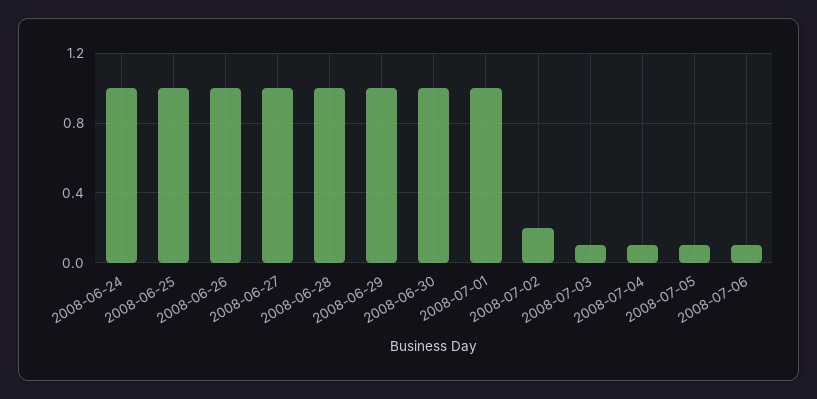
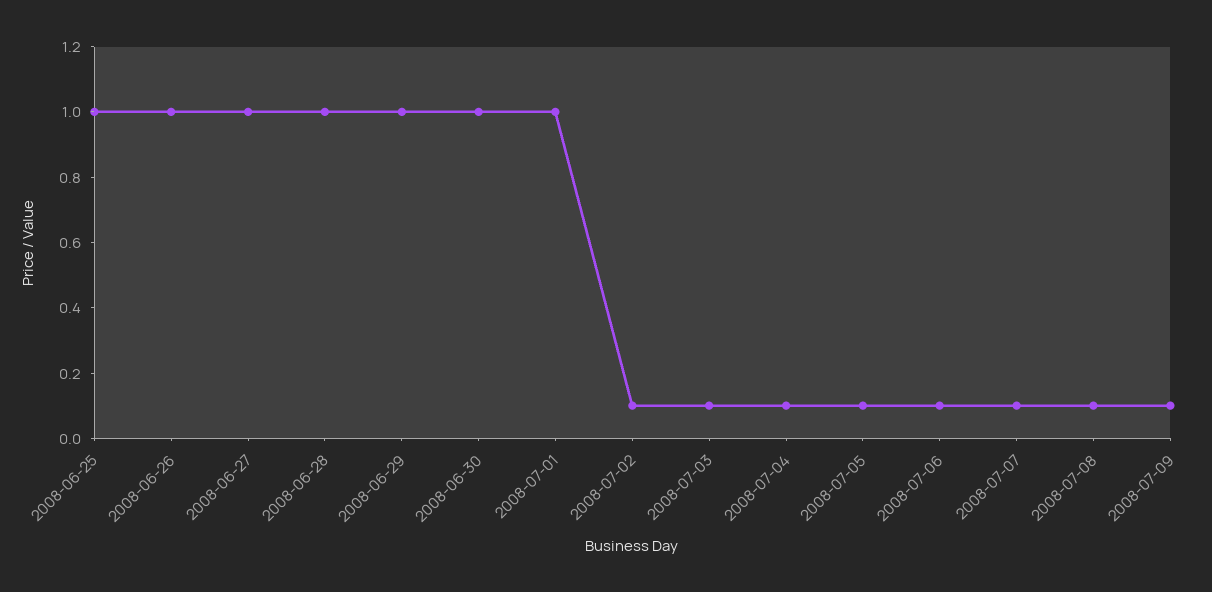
2008-06-24: 1 -> none
2008-07-02: 0.2 -> 0.1
2008-07-07: none -> 0.1
2008-07-08: none -> 0.1
2008-07-09: none -> 0.1

